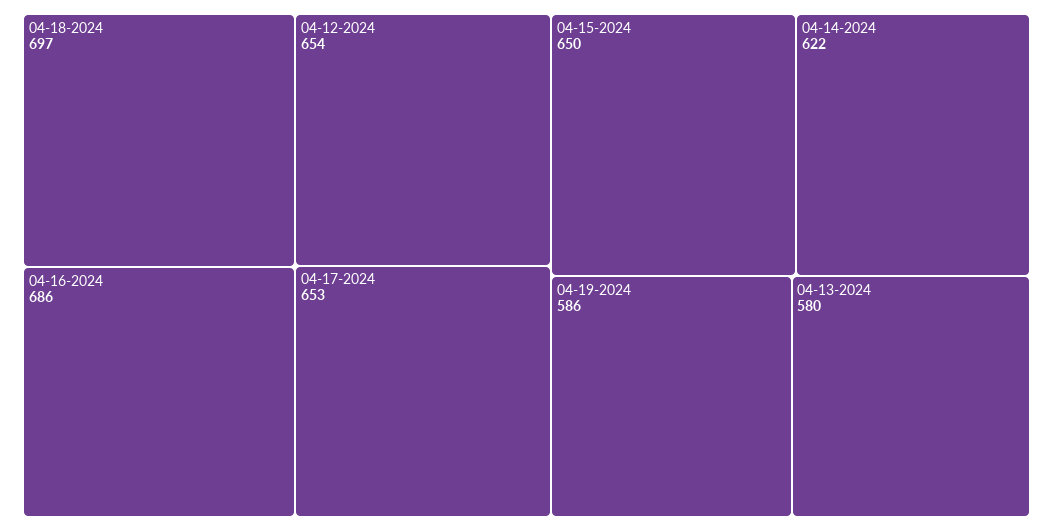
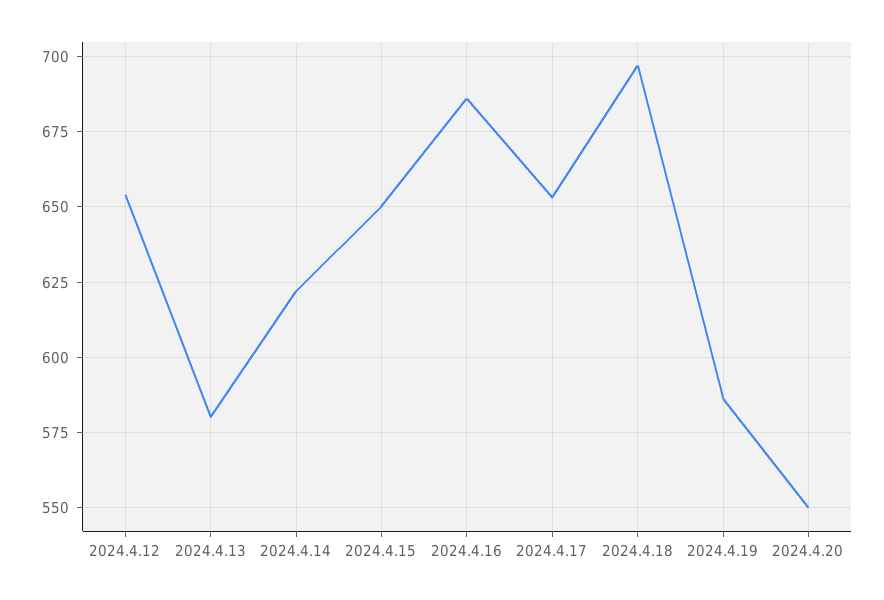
2024.4.20: none -> 550

